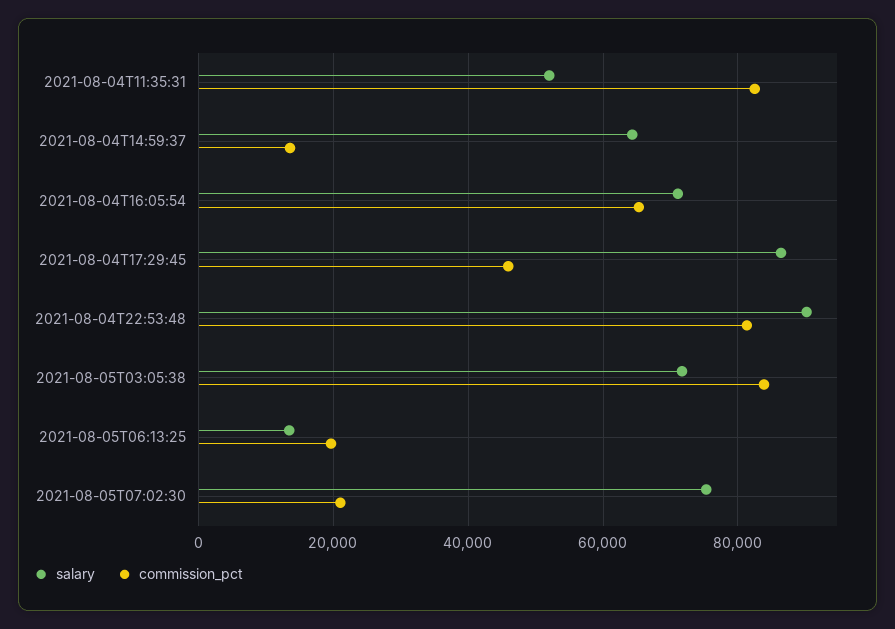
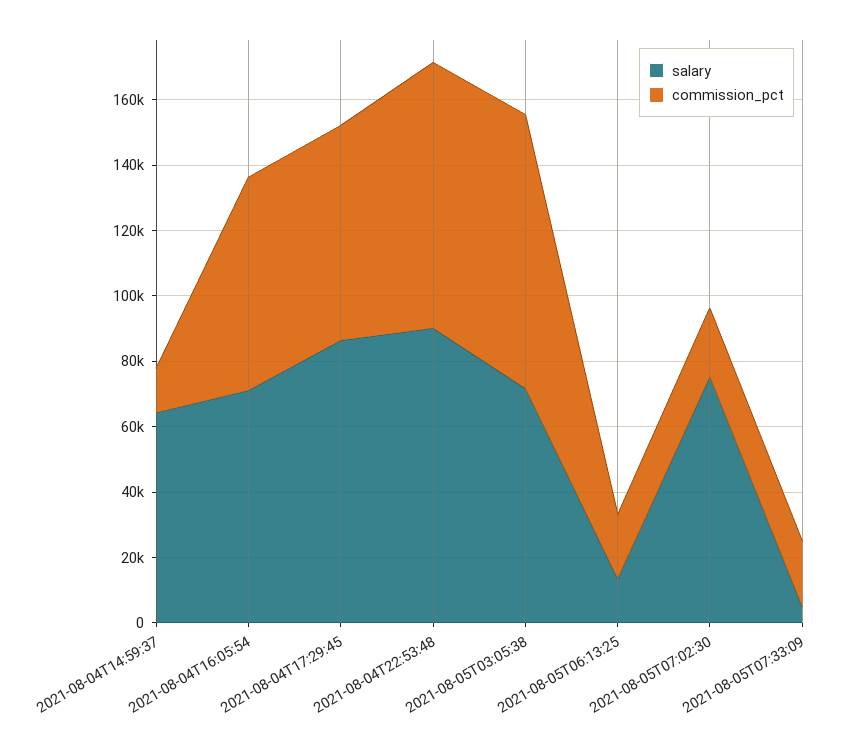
salary, 2021-08-04T11:35:31: 52000 -> none
commission_pct, 2021-08-04T11:35:31: 82000 -> none
commission_pct, 2021-08-04T17:29:45: 46000 -> 65000
salary, 2021-08-05T07:33:09: none -> 5000
commission_pct, 2021-08-05T07:33:09: none -> 20000

